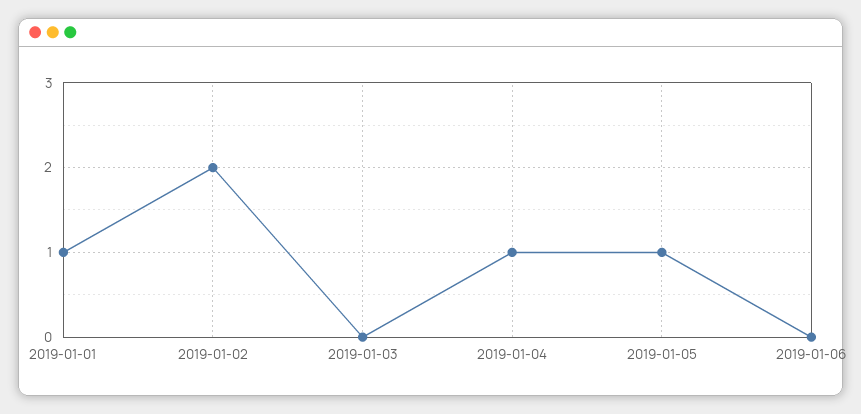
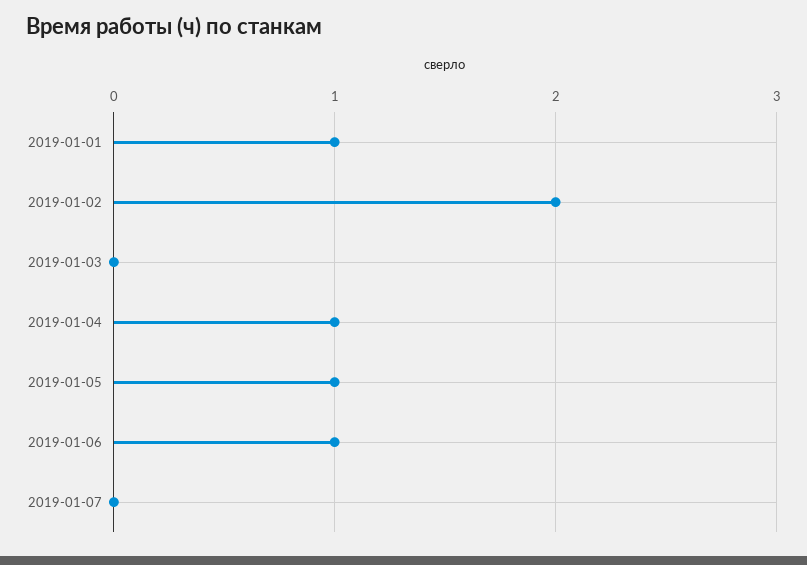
2019-01-06: 0 -> 1
2019-01-07: none -> 0

